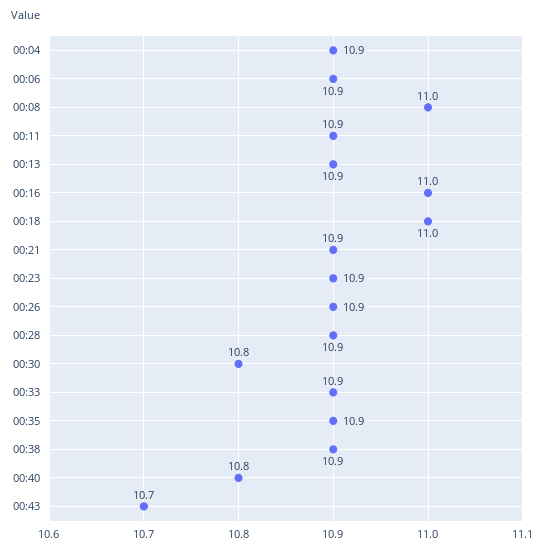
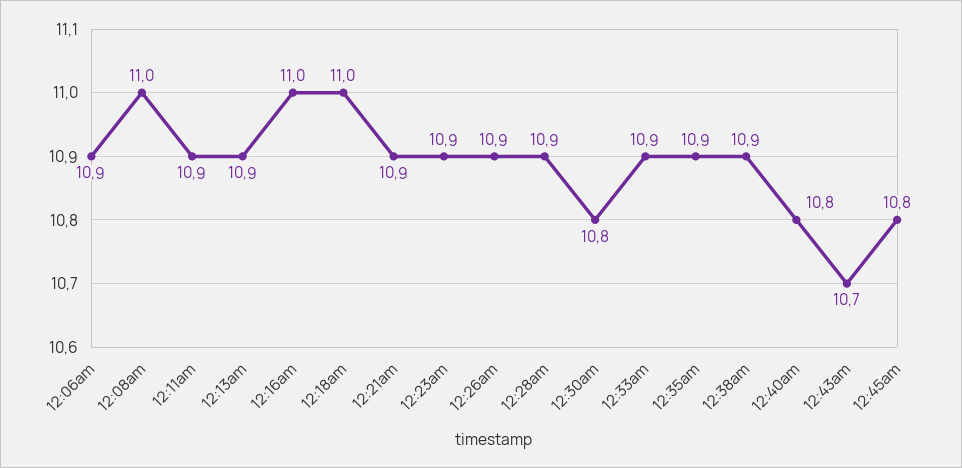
00:04: 10.9 -> none
12:45am: none -> 10.8

